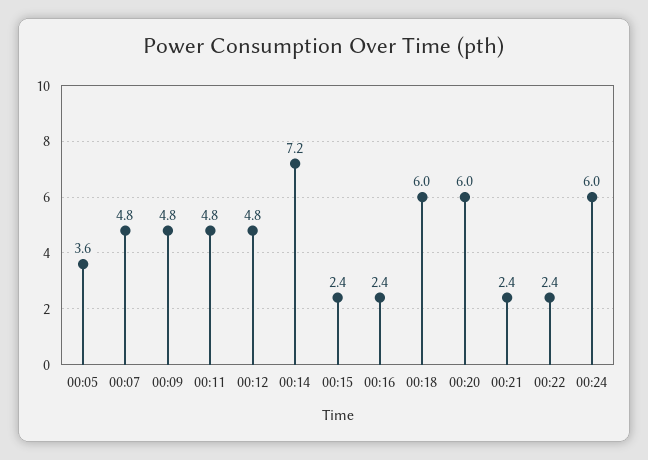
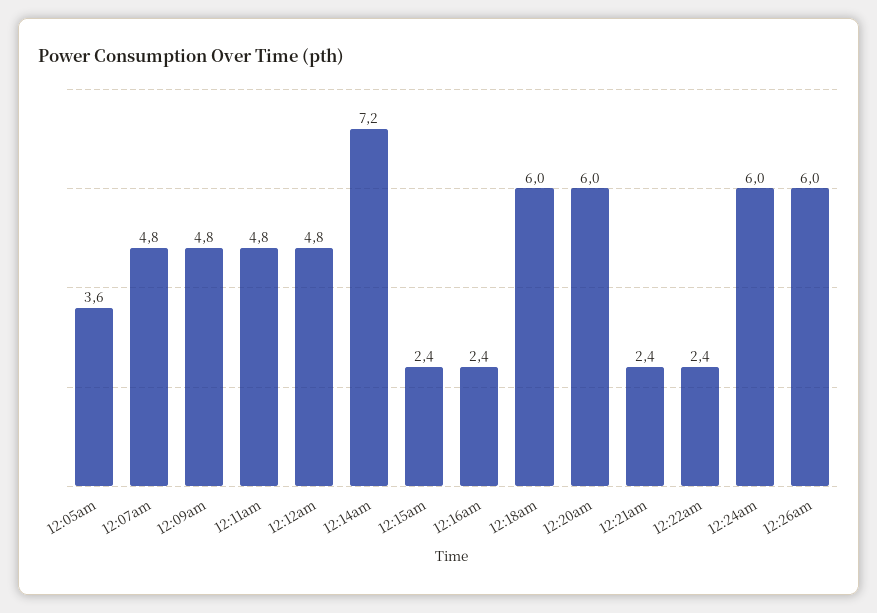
12:26am: none -> 6

